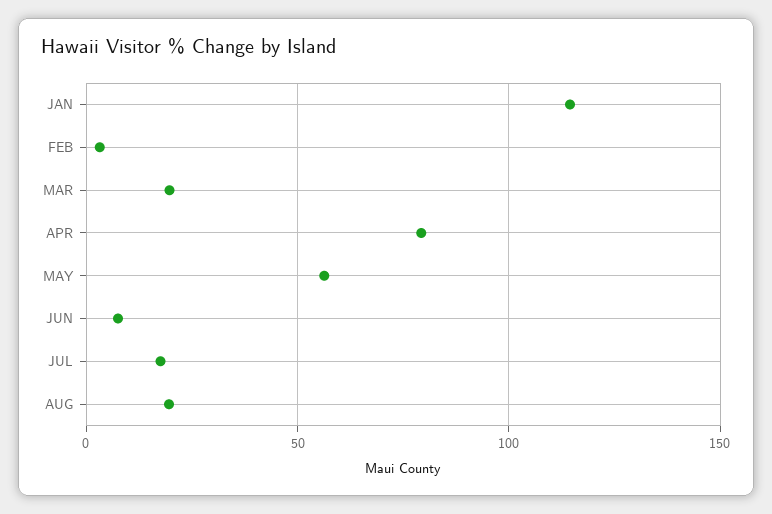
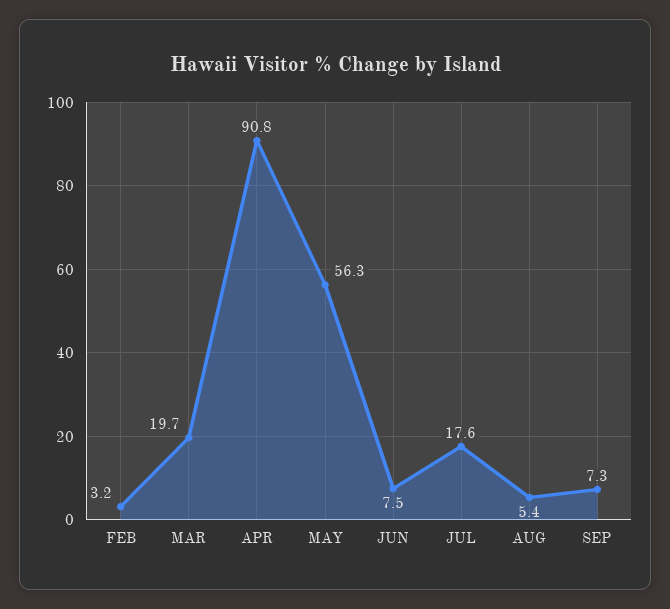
JAN: 115 -> none
APR: 80 -> 90.8
AUG: 20 -> 5.4
SEP: none -> 7.3

